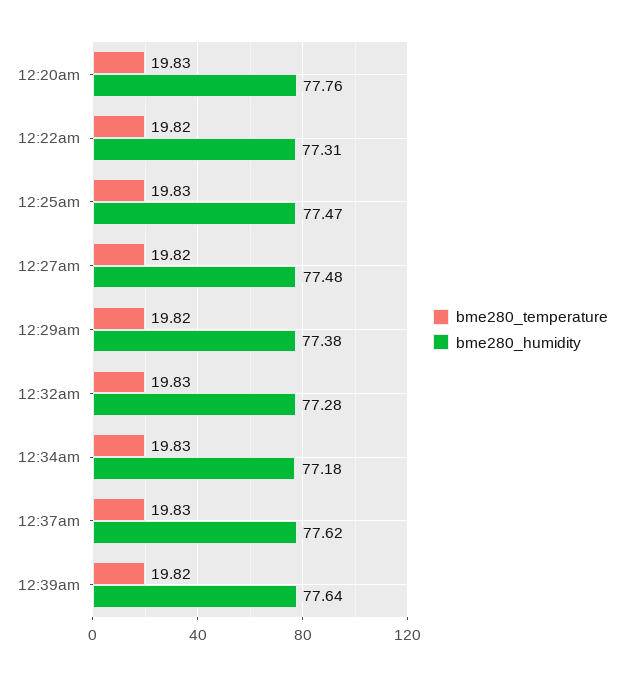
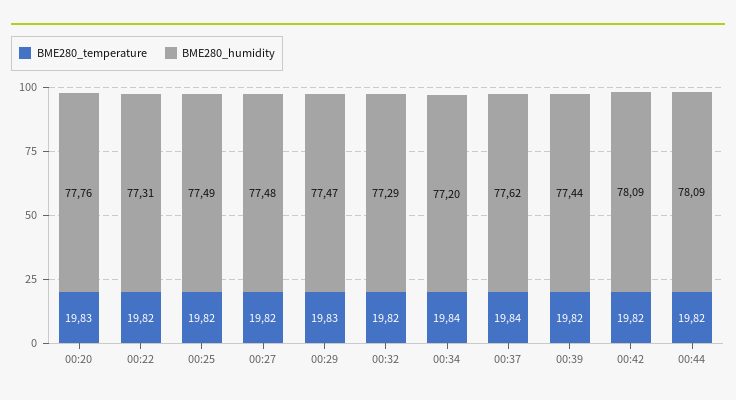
bme280_temperature, 12:25am: 19.83 -> 19.82
bme280_humidity, 12:25am: 77.47 -> 77.49
bme280_temperature, 12:29am: 19.82 -> 19.83
bme280_humidity, 12:29am: 77.38 -> 77.47
bme280_temperature, 12:32am: 19.83 -> 19.82
bme280_humidity, 12:32am: 77.28 -> 77.29
bme280_temperature, 12:34am: 19.83 -> 19.84
bme280_humidity, 12:34am: 77.18 -> 77.2
bme280_temperature, 12:37am: 19.83 -> 19.84
bme280_humidity, 12:39am: 77.64 -> 77.44
bme280_temperature, 00:42: none -> 19.82
bme280_humidity, 00:42: none -> 78.09
bme280_temperature, 00:44: none -> 19.82
bme280_humidity, 00:44: none -> 78.09

